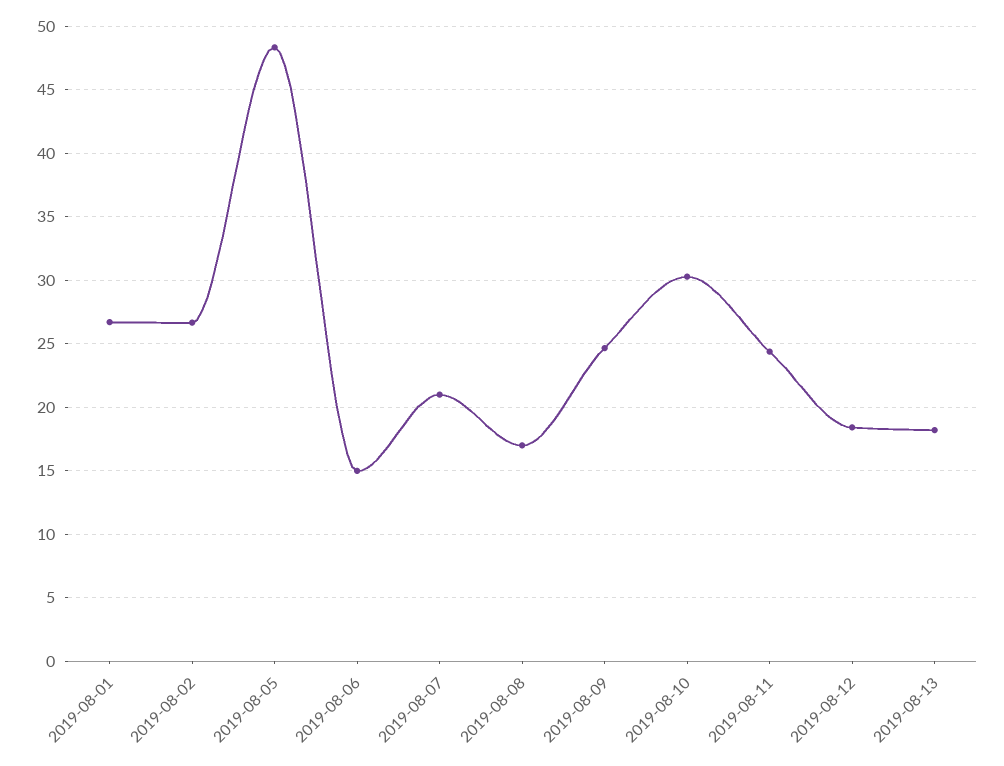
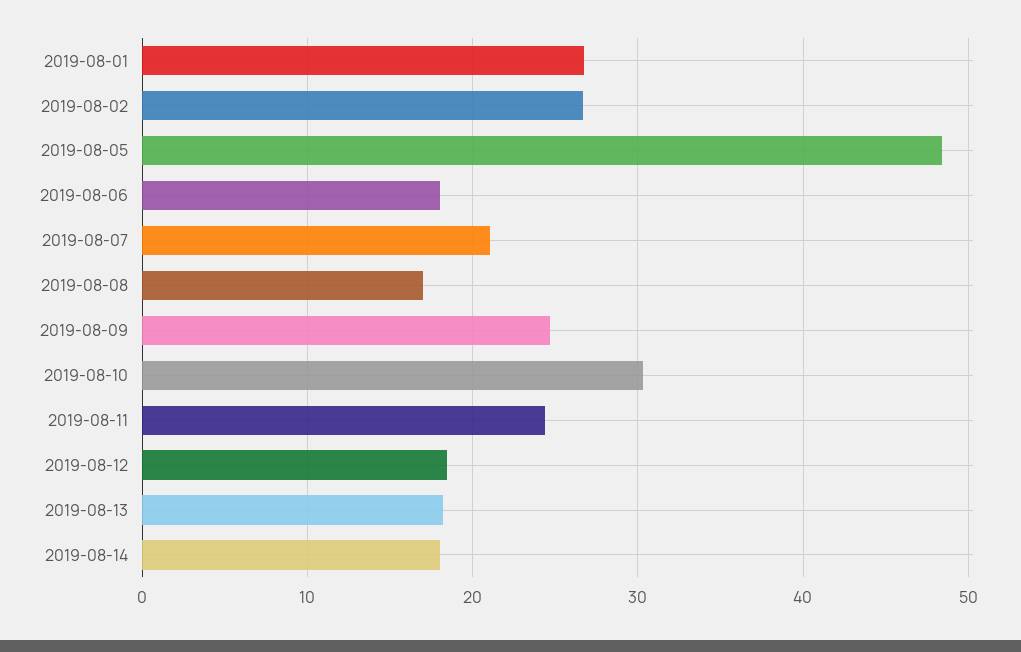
2019-08-06: 15 -> 18
2019-08-14: none -> 18

